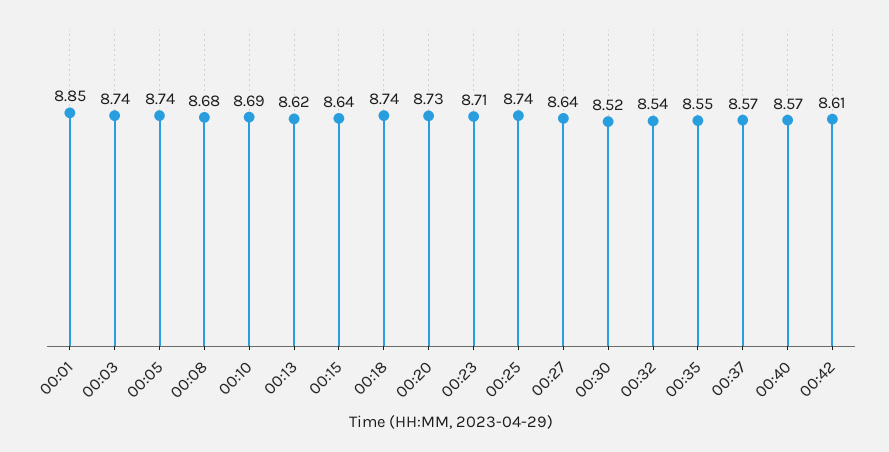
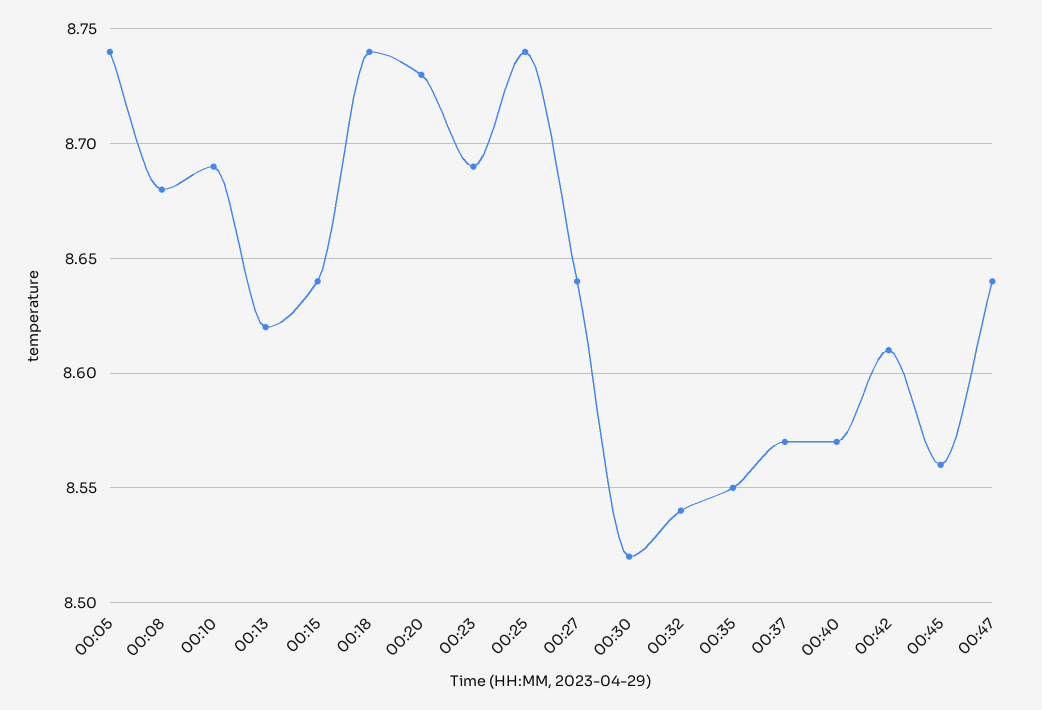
00:01: 8.85 -> none
00:03: 8.74 -> none
00:23: 8.71 -> 8.69
00:45: none -> 8.56
00:47: none -> 8.64

